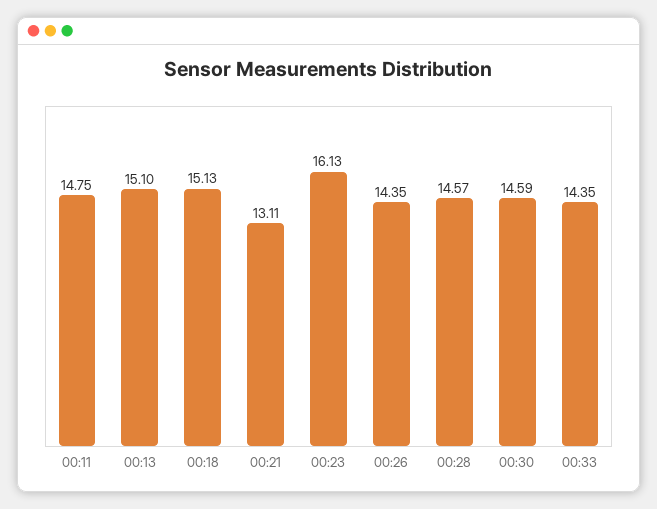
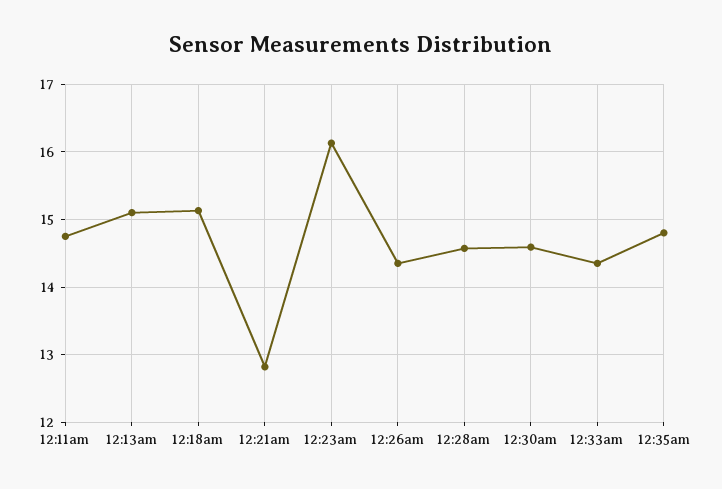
00:21: 13.11 -> 12.8
12:35am: none -> 14.8

